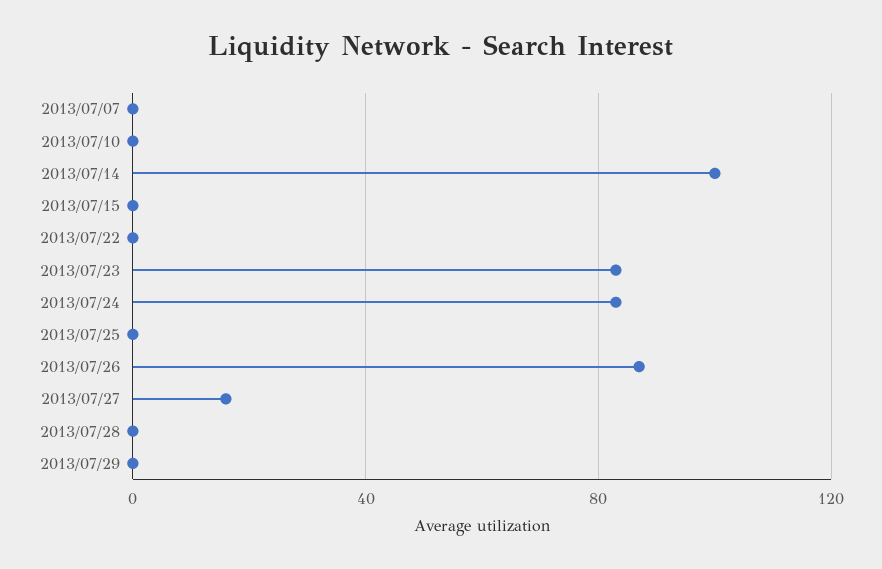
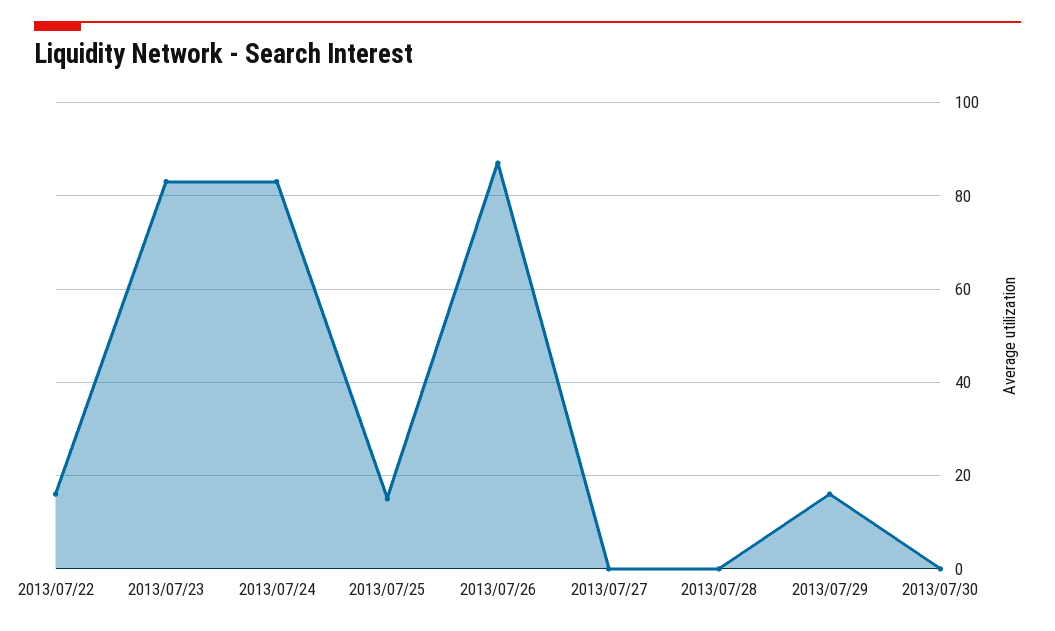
2013/07/07: 0 -> none
2013/07/10: 0 -> none
2013/07/14: 100 -> none
2013/07/15: 0 -> none
2013/07/22: 0 -> 15
2013/07/25: 0 -> 15
2013/07/27: 15 -> 0
2013/07/29: 0 -> 15
2013/07/30: none -> 0

